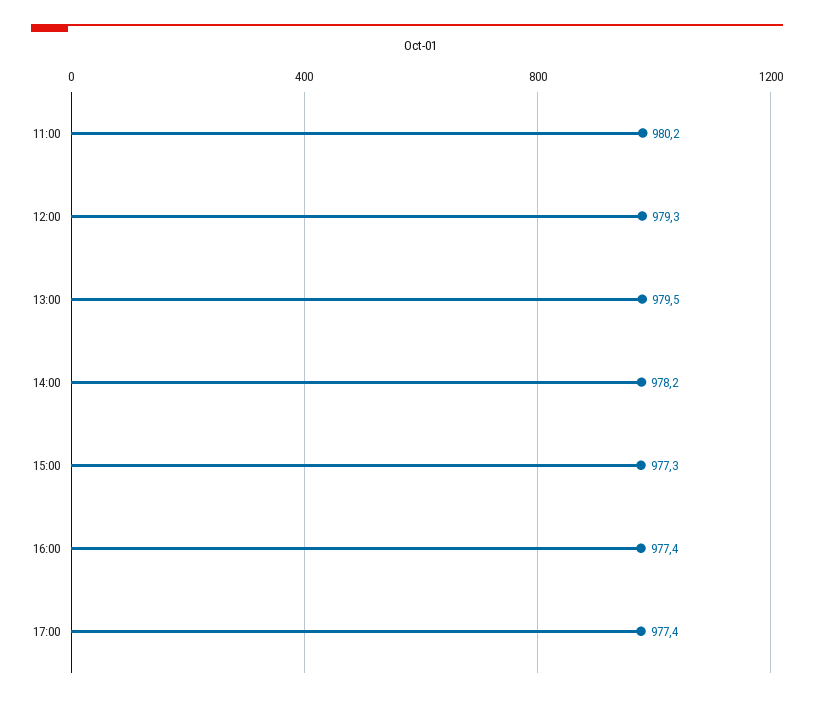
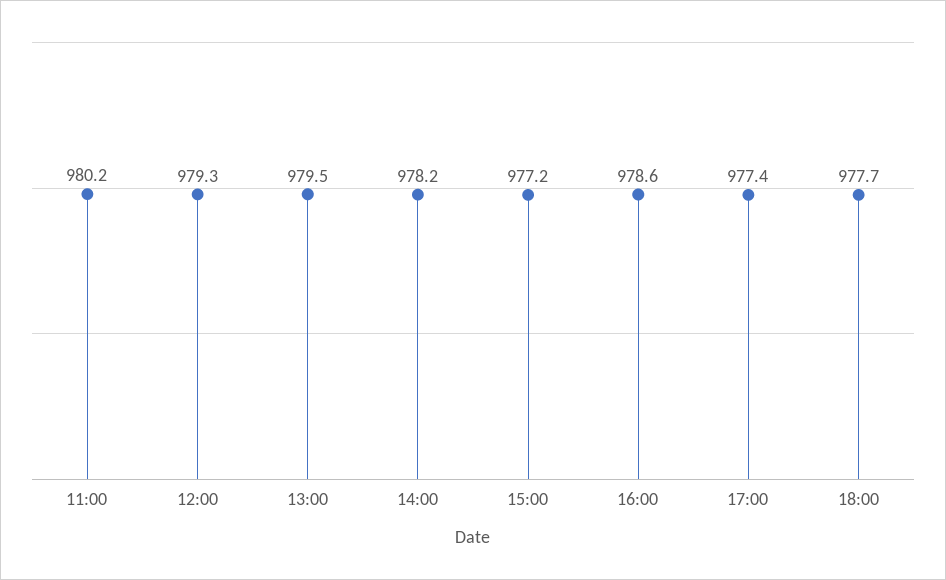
15:00: 977.3 -> 977.2
16:00: 977.4 -> 978.6
18:00: none -> 977.7

